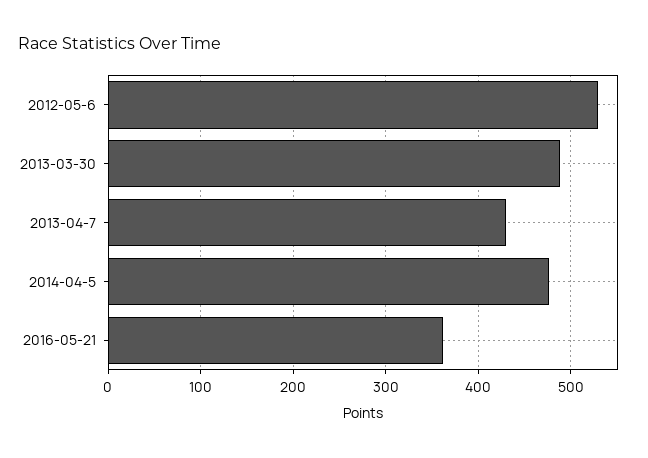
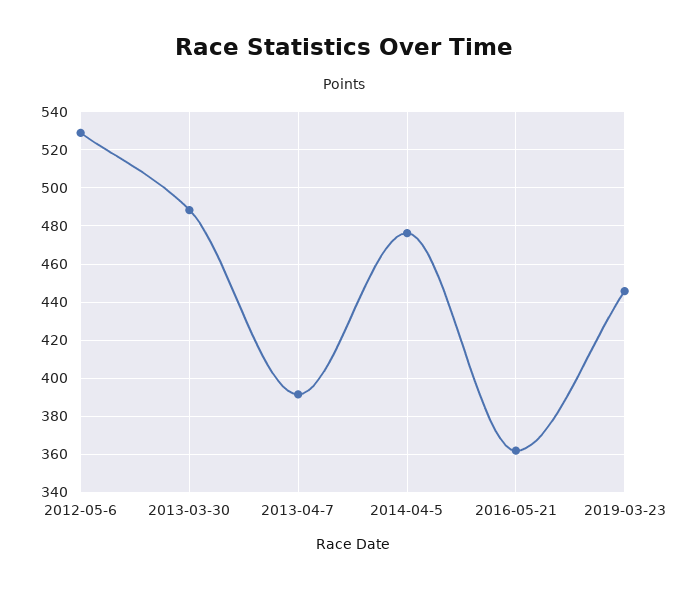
2013-04-7: 430 -> 390
2019-03-23: none -> 445

